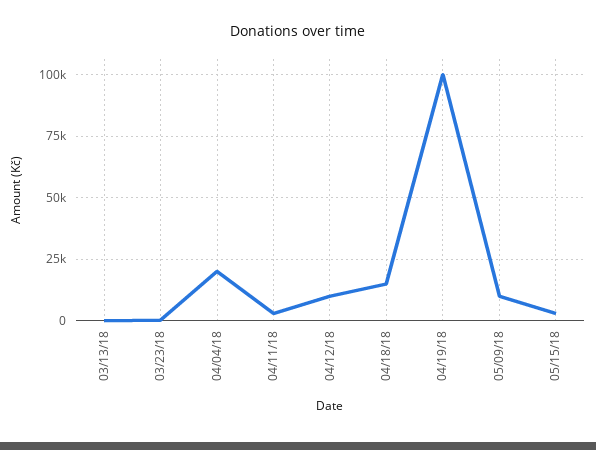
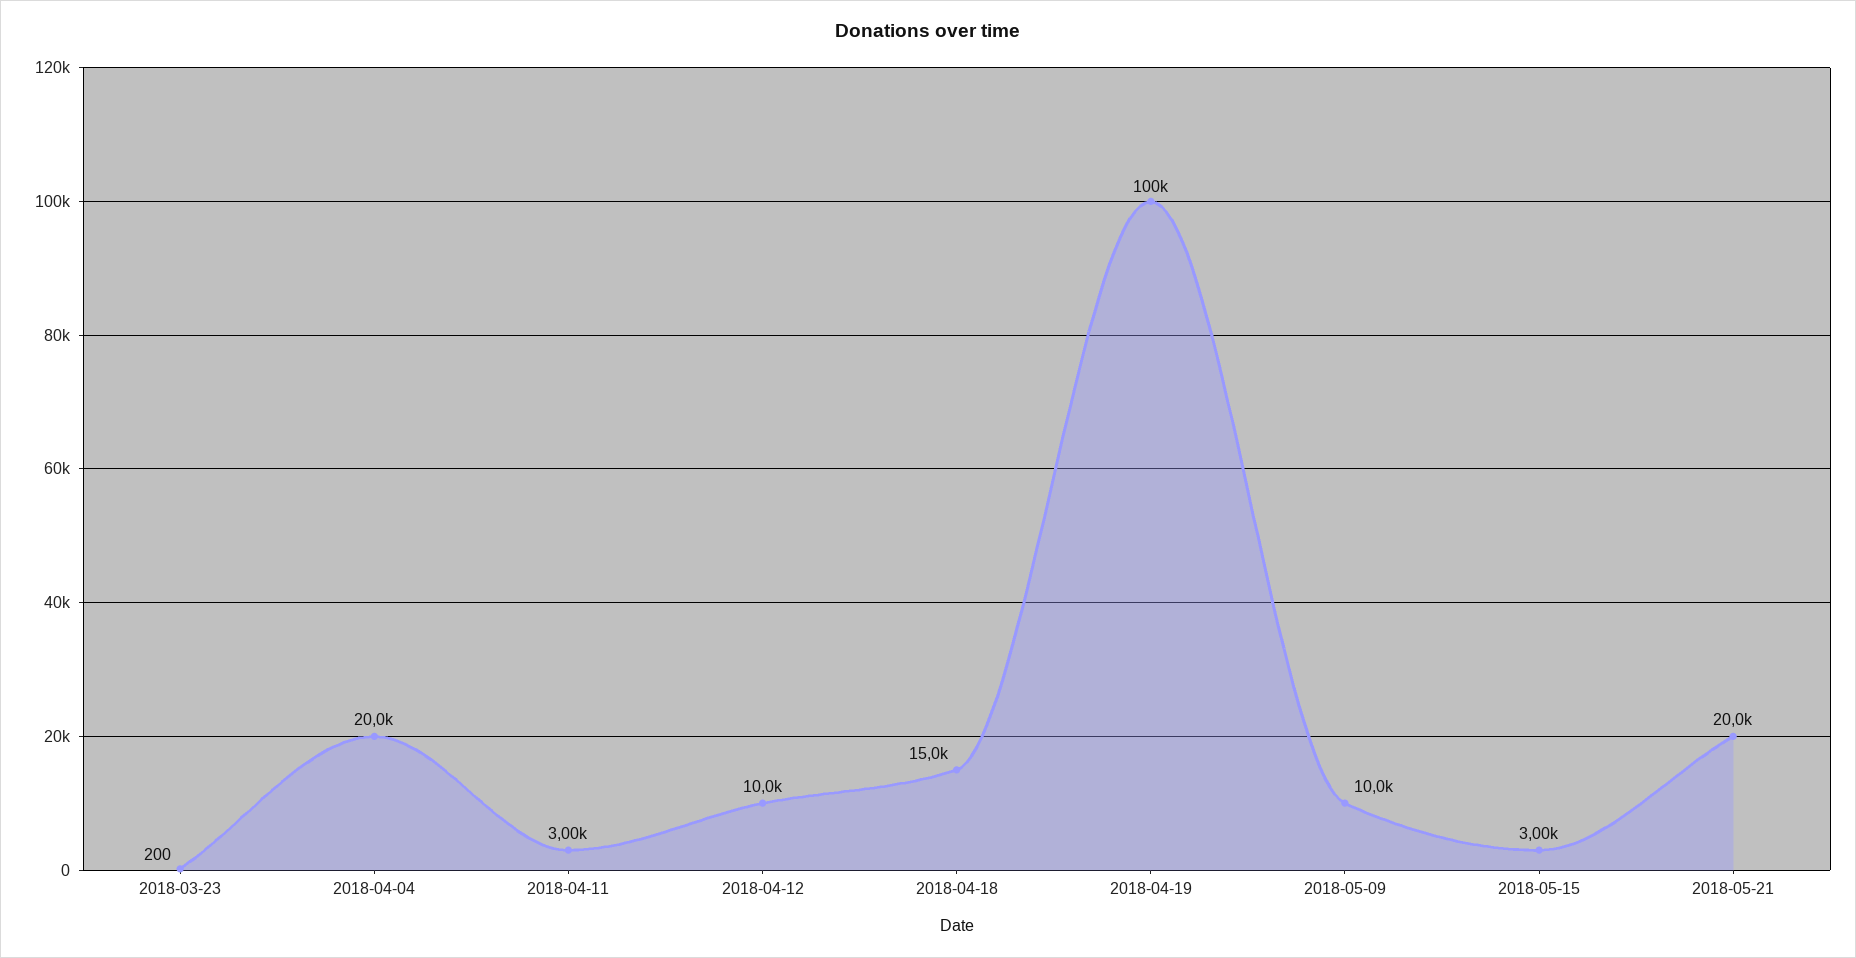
03/13/18: 0 -> none
2018-05-21: none -> 20000

